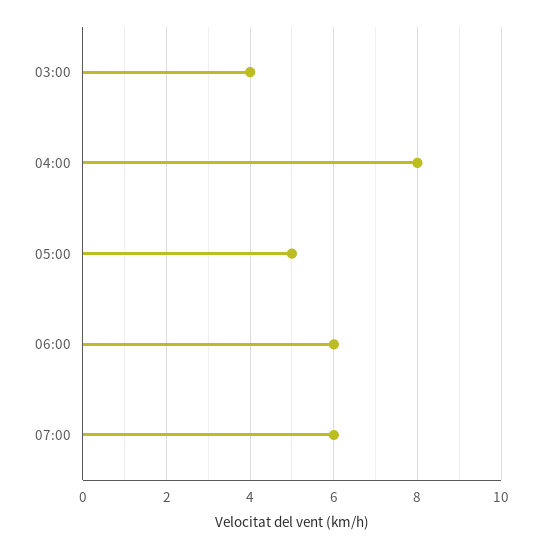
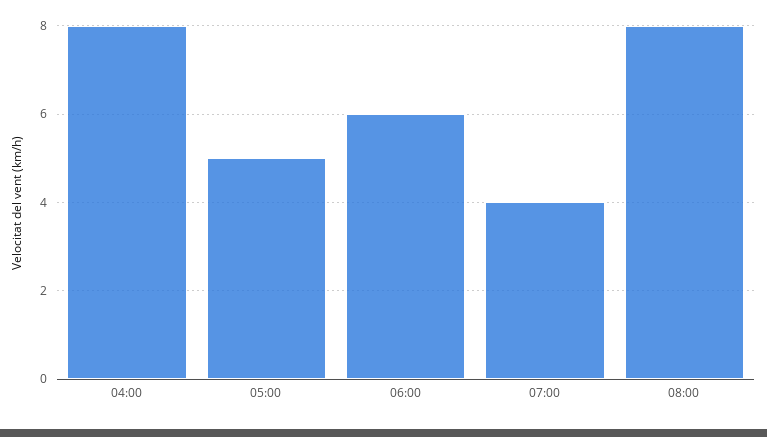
03:00: 4 -> none
07:00: 6 -> 4
08:00: none -> 8

